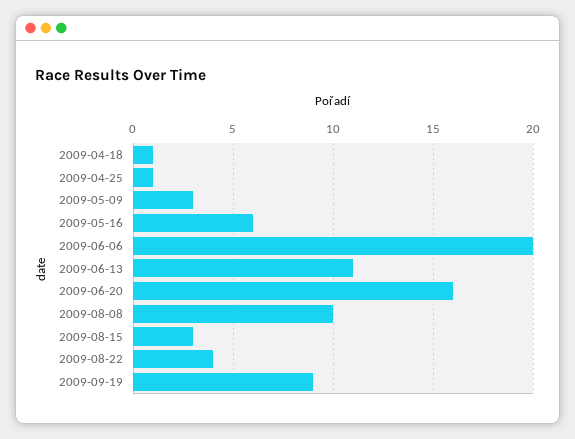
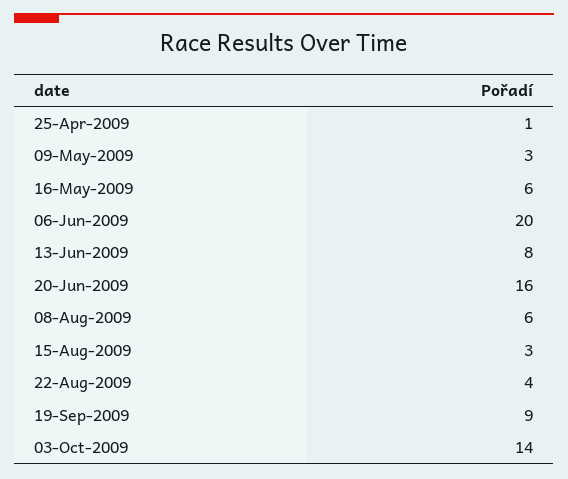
2009-04-18: 1 -> none
2009-06-13: 11 -> 8
2009-08-08: 10 -> 6
03-Oct-2009: none -> 14

